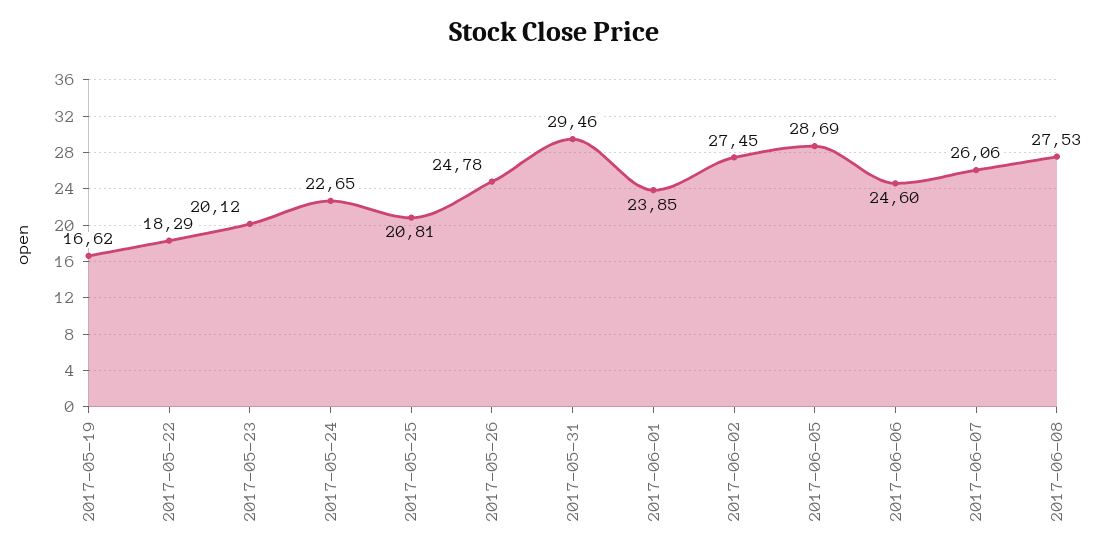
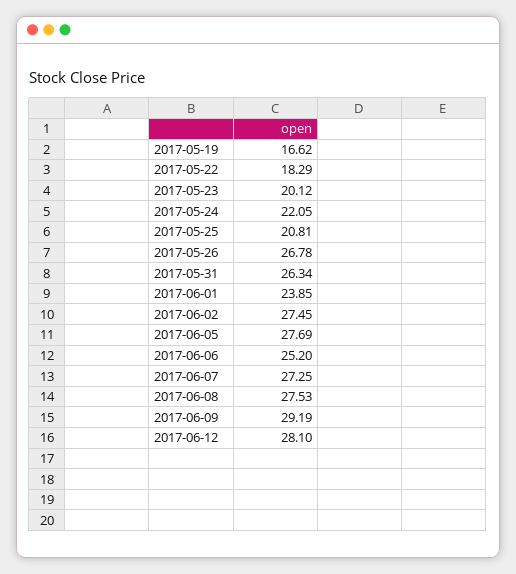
2017-05-24: 22.65 -> 22.05
2017-05-26: 24.78 -> 26.78
2017-05-31: 29.46 -> 26.34
2017-06-05: 28.69 -> 27.69
2017-06-06: 24.6 -> 25.2
2017-06-07: 26.06 -> 27.25
2017-06-09: none -> 29.19
2017-06-12: none -> 28.1

